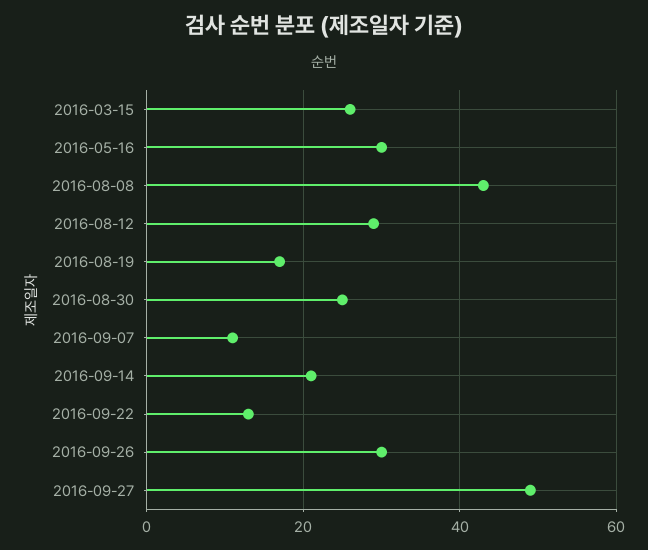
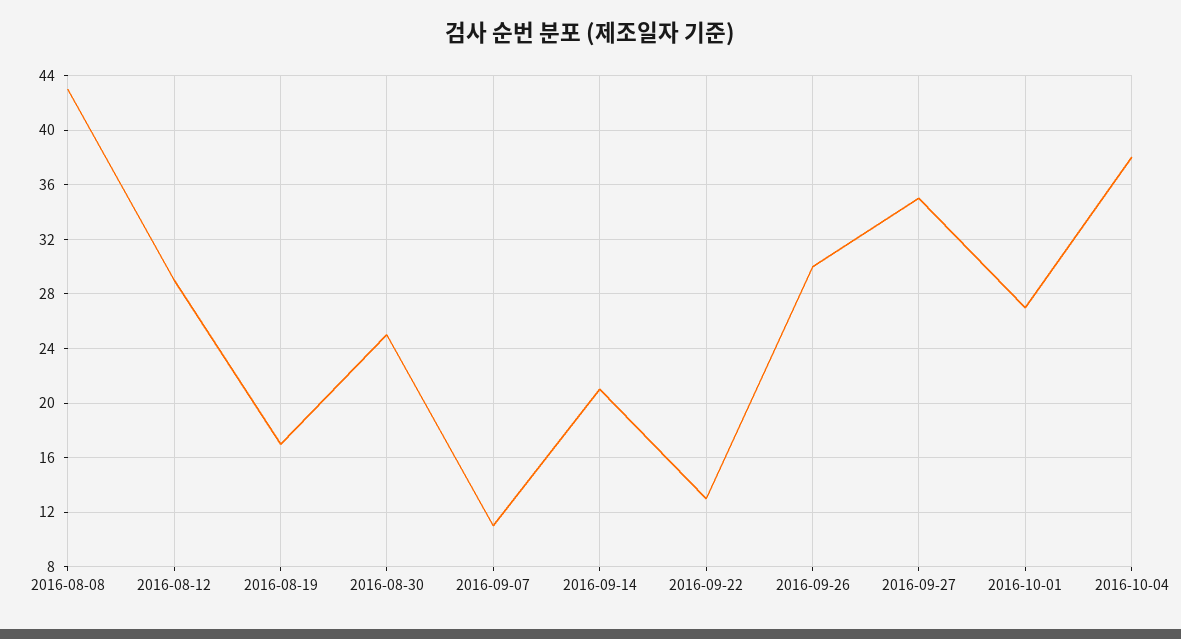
2016-03-15: 25 -> none
2016-05-16: 30 -> none
2016-09-27: 50 -> 35
2016-10-01: none -> 27
2016-10-04: none -> 38

